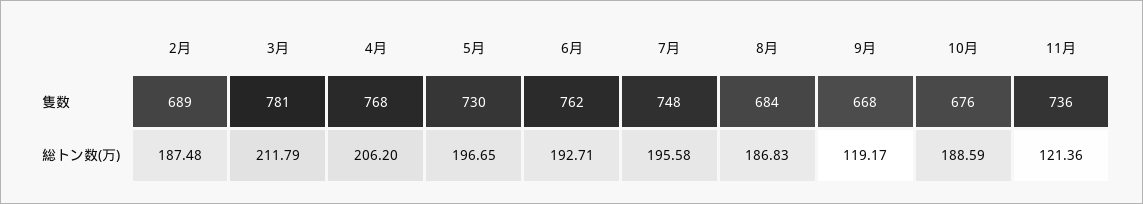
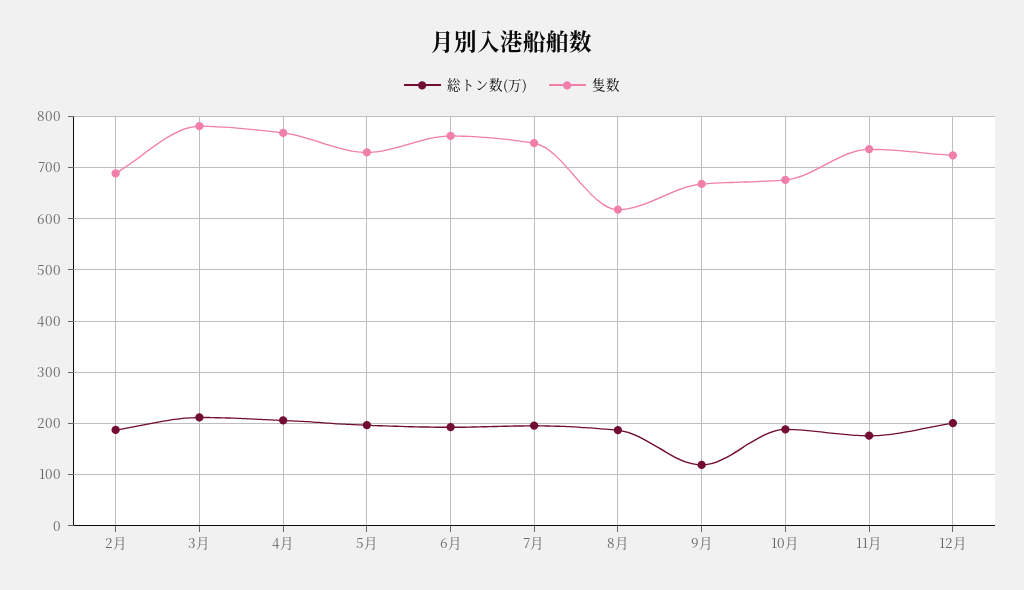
隻数, 8月: 684 -> 620
総トン数(万), 11月: 121.36 -> 180
総トン数(万), 12月: none -> 200
隻数, 12月: none -> 720

